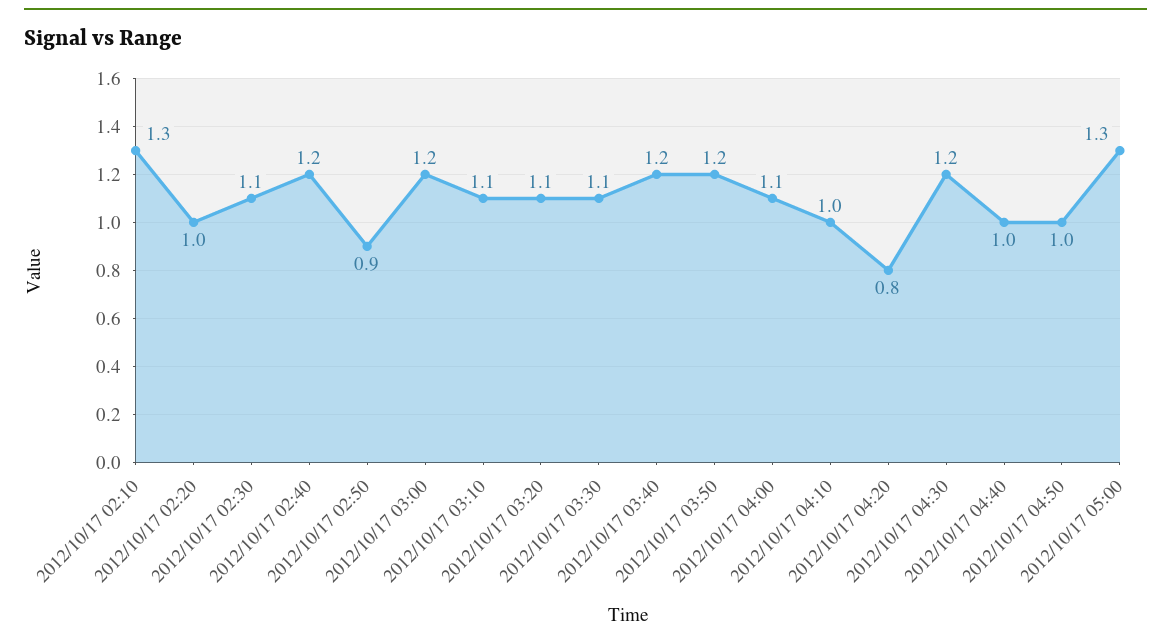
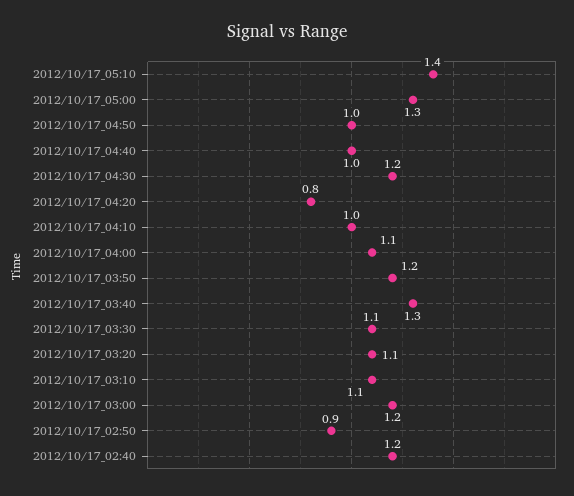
2012/10/17 02:10: 1.3 -> none
2012/10/17 02:20: 1 -> none
2012/10/17 02:30: 1.1 -> none
2012/10/17 03:40: 1.2 -> 1.3
2012/10/17_05:10: none -> 1.4

